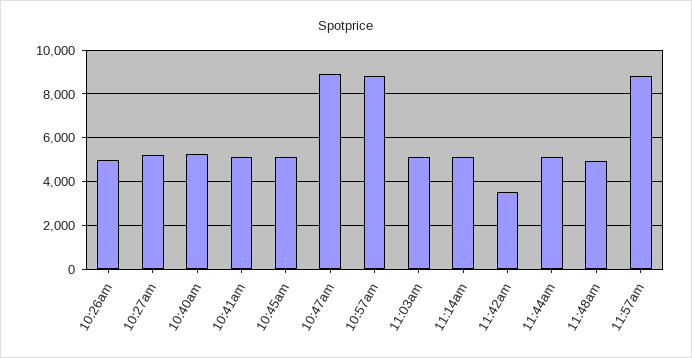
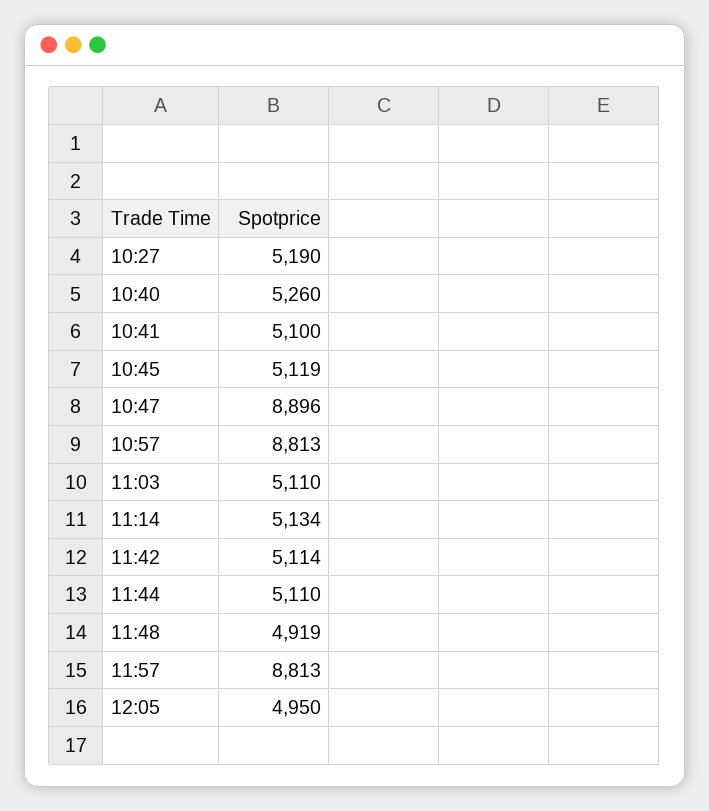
10:26am: 5000 -> none
11:42am: 3500 -> 5114
12:05: none -> 4950

